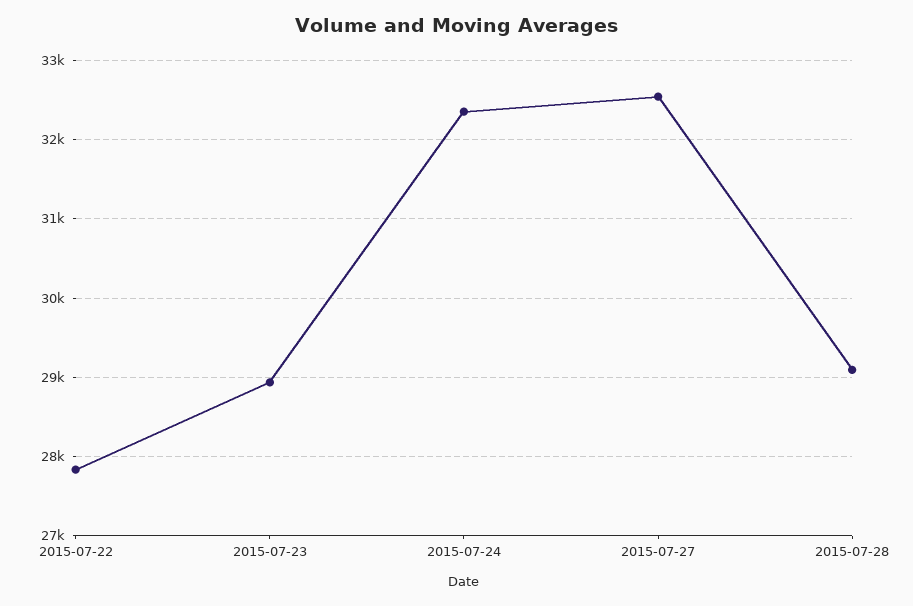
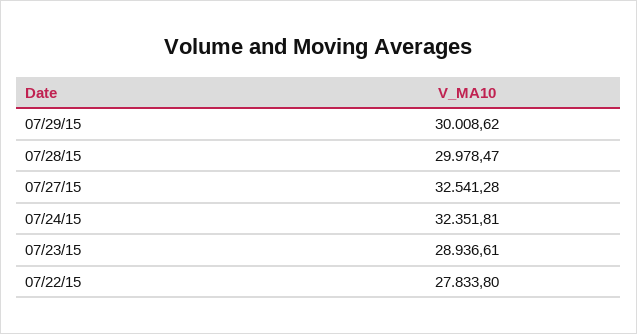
2015-07-28: 29100 -> 29978.47
07/29/15: none -> 30008.62

